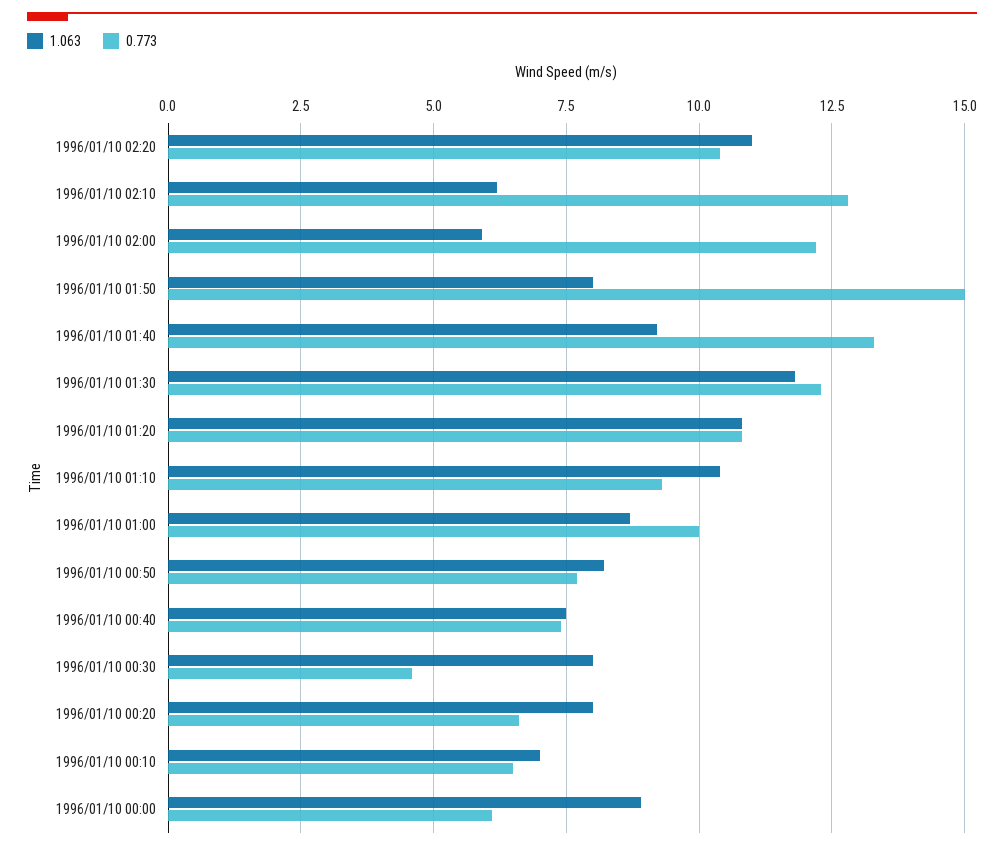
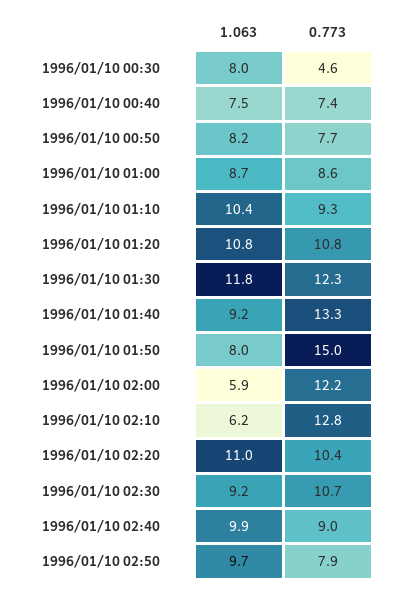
0.773, 1996/01/10 01:00: 10 -> 8.6
1.063, 1996/01/10 00:20: 8 -> none
0.773, 1996/01/10 00:20: 6.5 -> none
1.063, 1996/01/10 00:10: 7 -> none
0.773, 1996/01/10 00:10: 6.5 -> none
1.063, 1996/01/10 00:00: 9 -> none
0.773, 1996/01/10 00:00: 6 -> none
1.063, 1996/01/10 02:30: none -> 9.2
0.773, 1996/01/10 02:30: none -> 10.7
1.063, 1996/01/10 02:40: none -> 9.9
0.773, 1996/01/10 02:40: none -> 9
1.063, 1996/01/10 02:50: none -> 9.7
0.773, 1996/01/10 02:50: none -> 7.9

